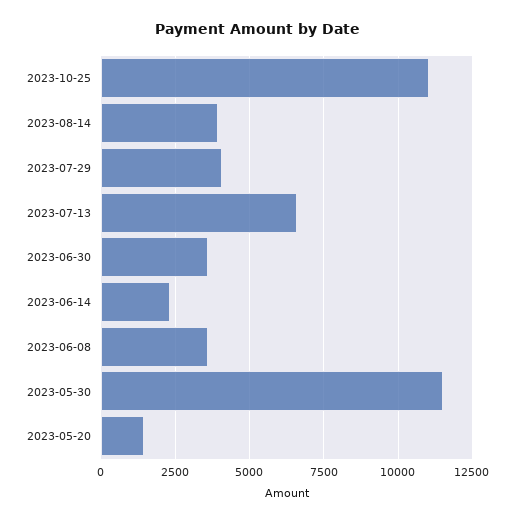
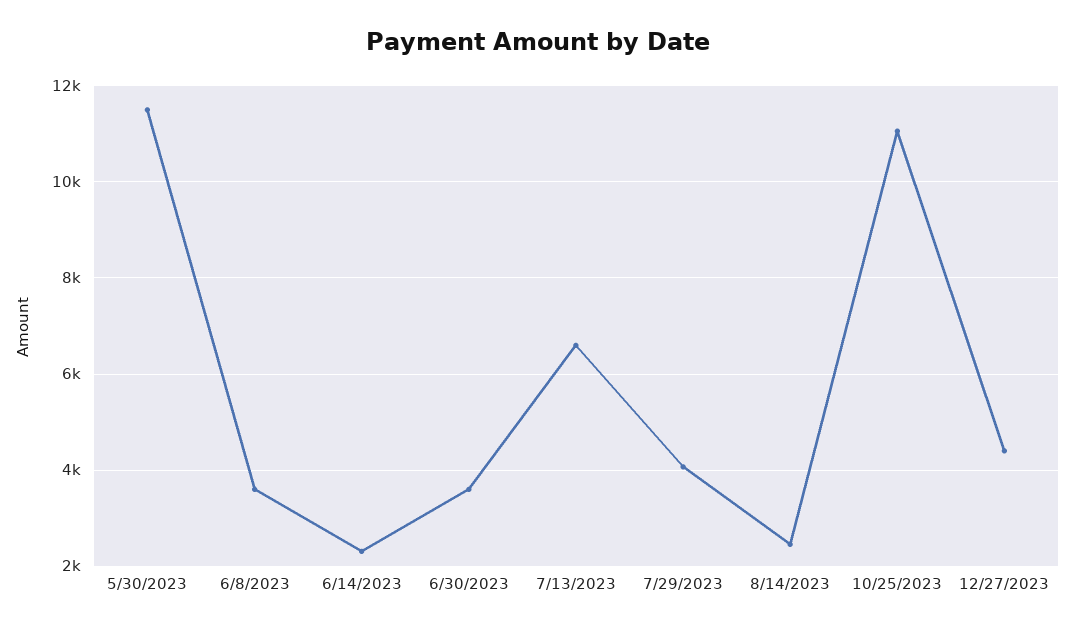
2023-08-14: 4000 -> 2400
2023-05-20: 1500 -> none
12/27/2023: none -> 4400

